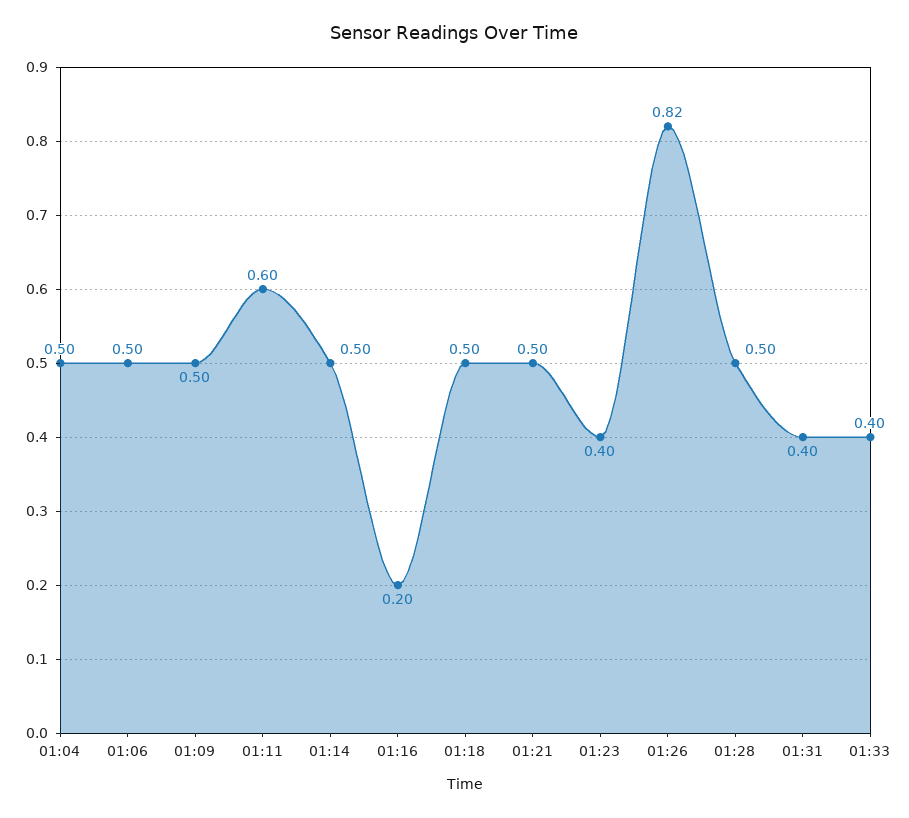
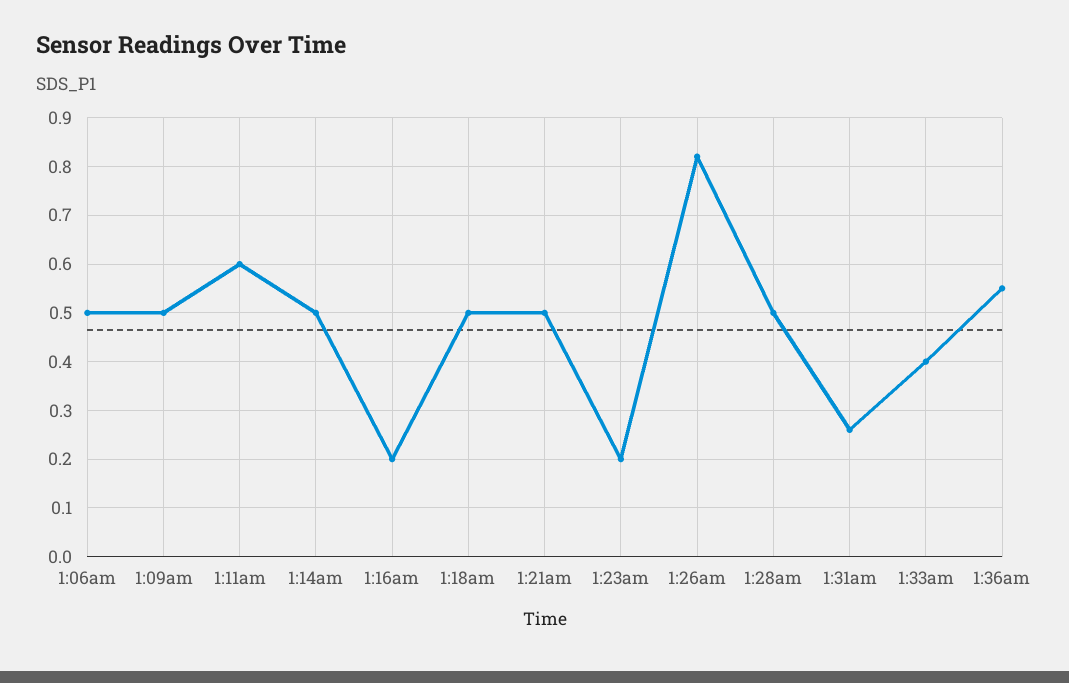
01:04: 0.5 -> none
01:23: 0.4 -> 0.2
01:31: 0.4 -> 0.25
1:36am: none -> 0.55

